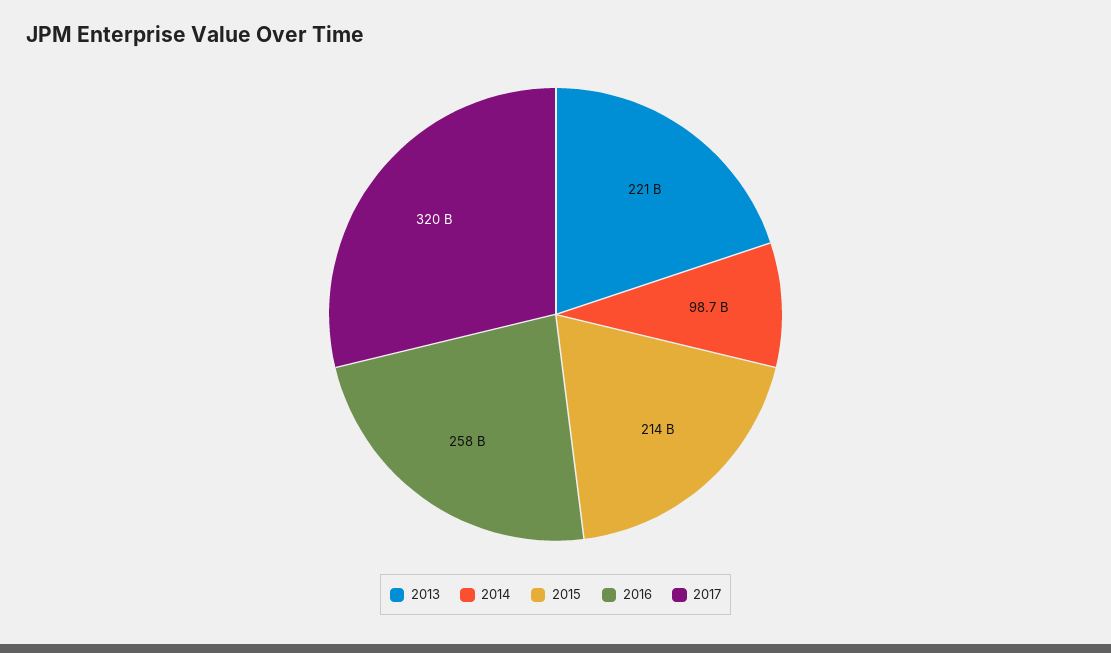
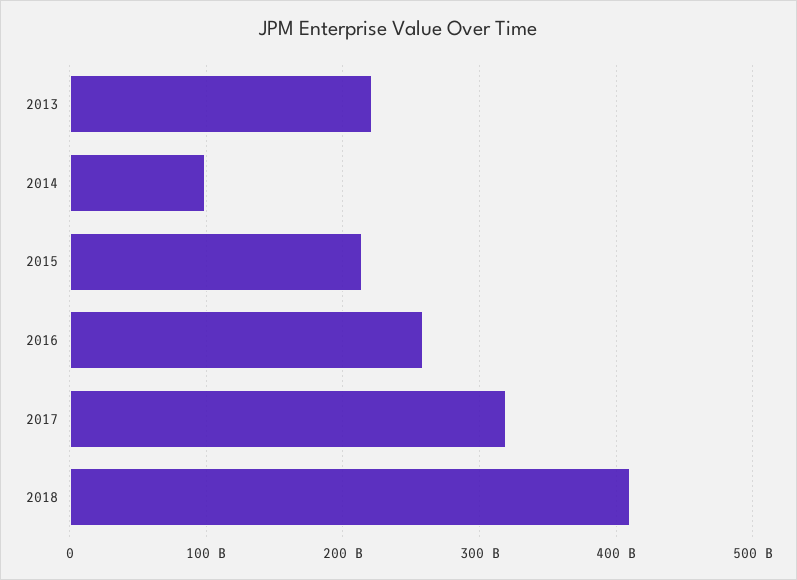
2018: none -> 410000000000

